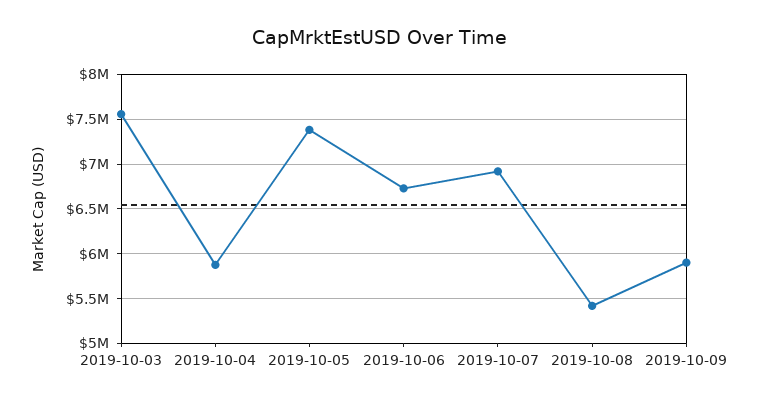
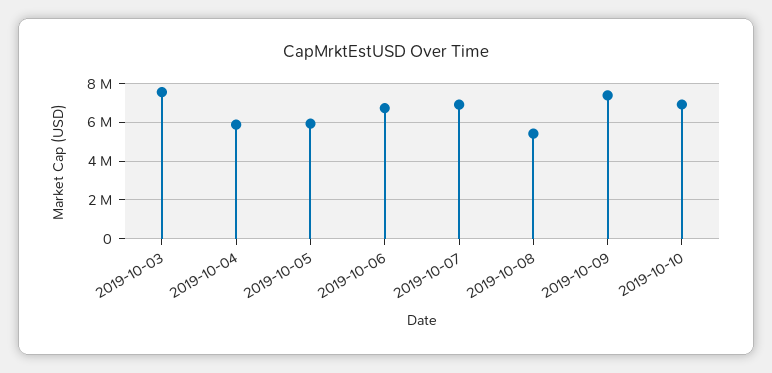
2019-10-05: 7400000 -> 6000000
2019-10-09: 5900000 -> 7500000
2019-10-10: none -> 7000000

